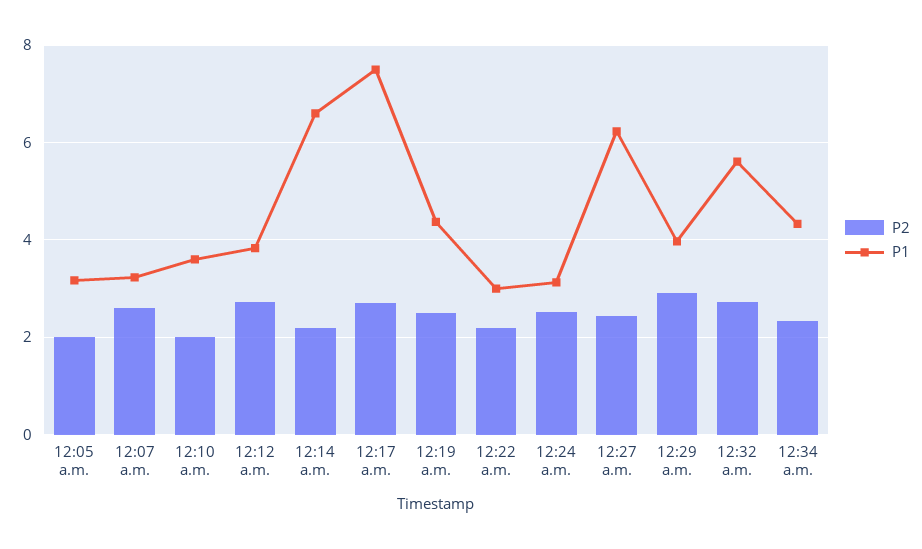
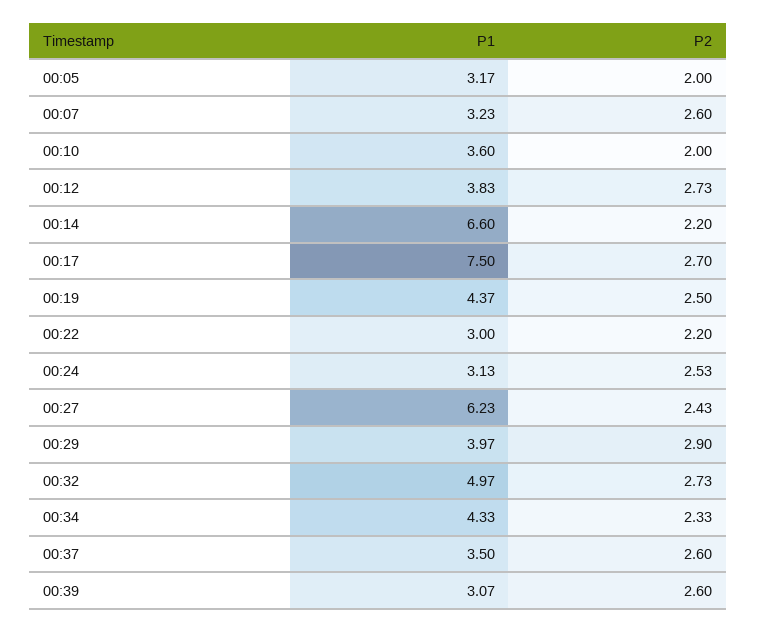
P1, 12:32 a.m.: 5.6 -> 4.97
P1, 00:37: none -> 3.5
P2, 00:37: none -> 2.6
P1, 00:39: none -> 3.07
P2, 00:39: none -> 2.6

